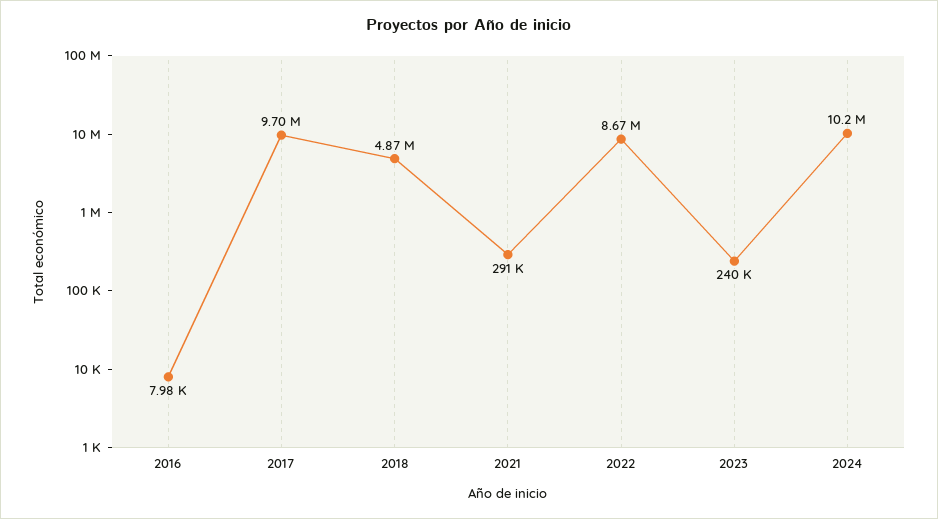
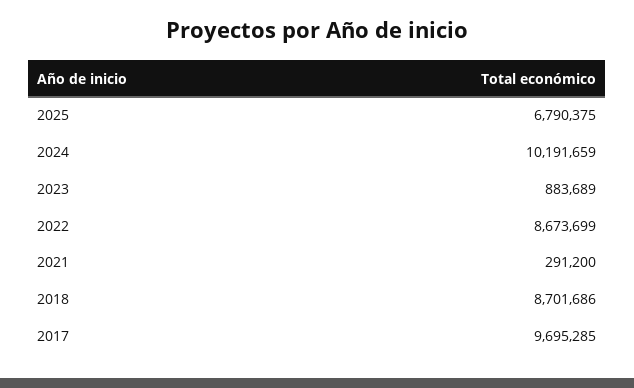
2016: 7980 -> none
2018: 4870000 -> 8701686
2023: 240000 -> 883689
2025: none -> 6790375

